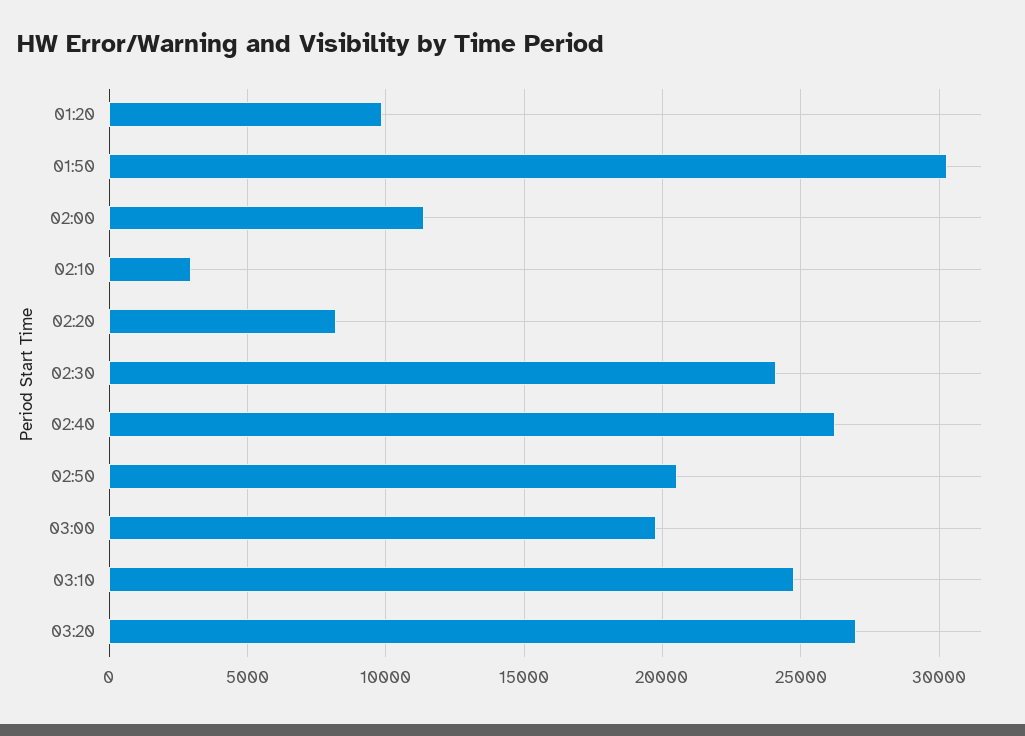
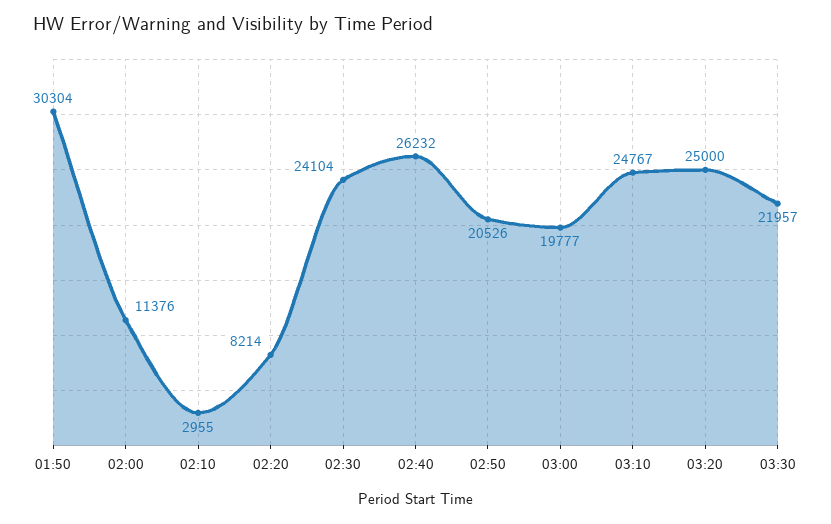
01:20: 10000 -> none
03:20: 27000 -> 25000
03:30: none -> 21957

